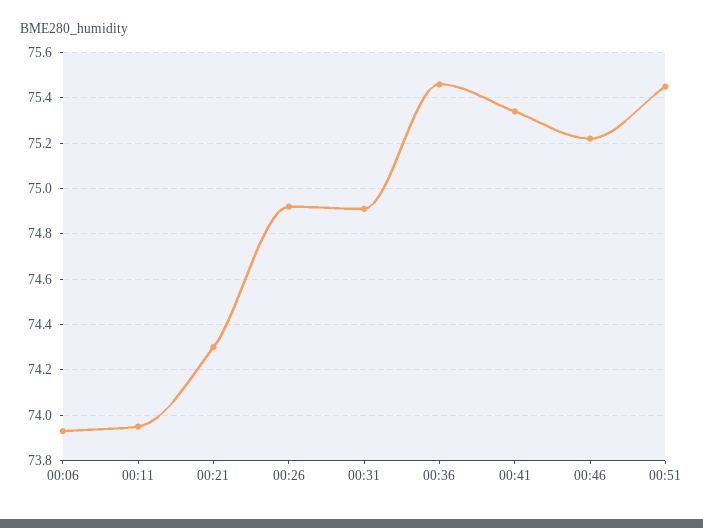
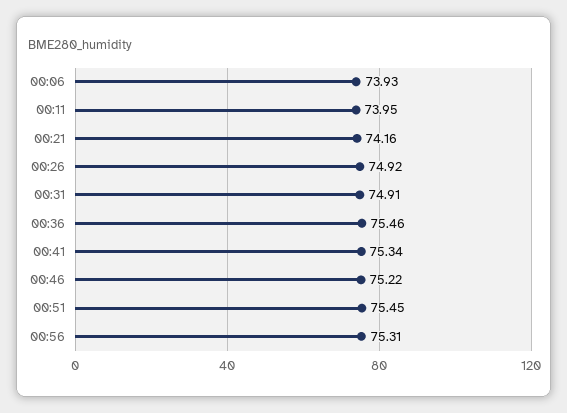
00:21: 74.3 -> 74.16
00:56: none -> 75.31

